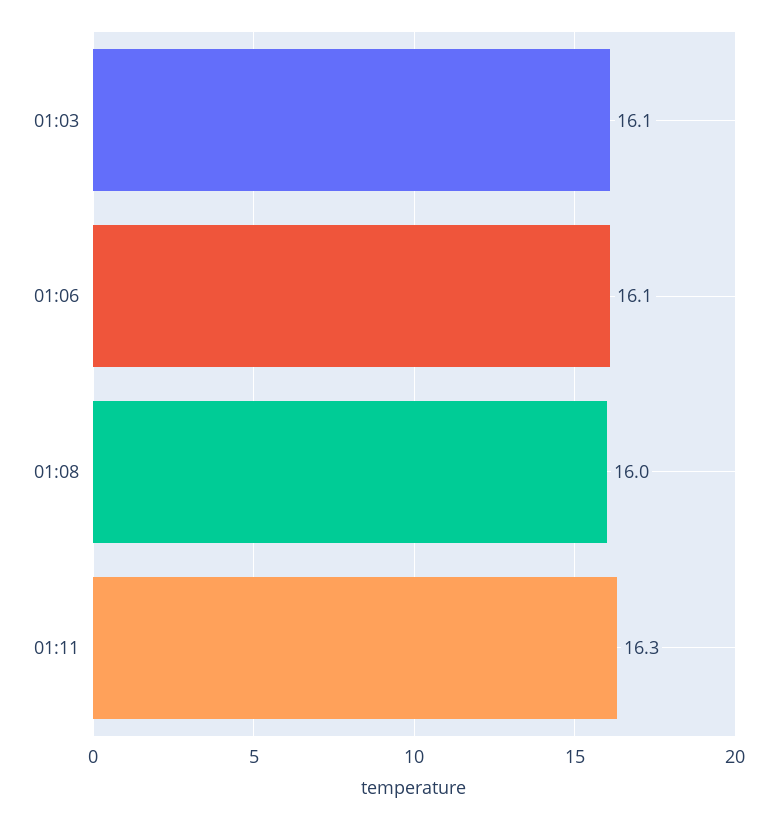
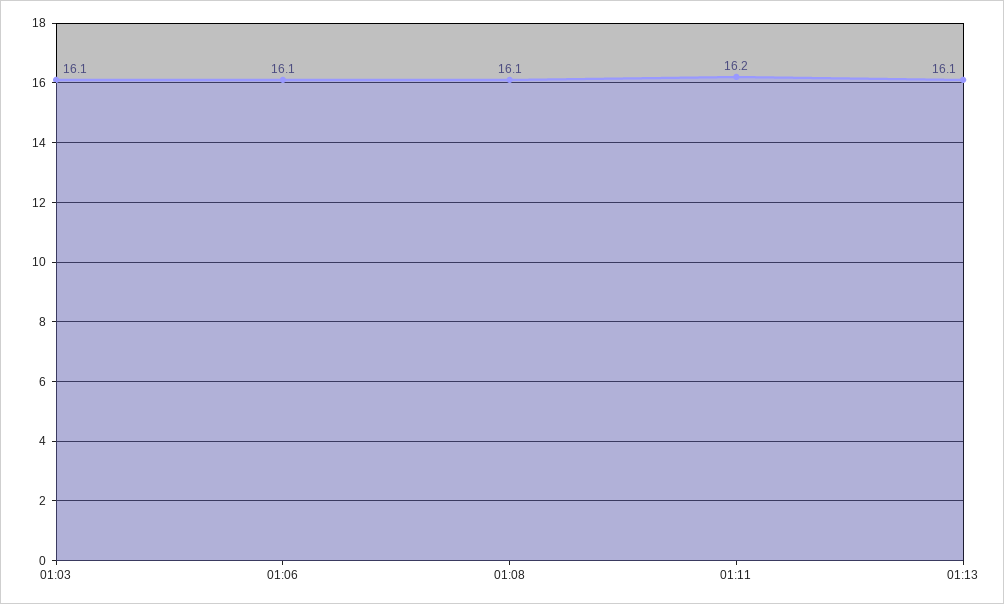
01:08: 16 -> 16.1
01:11: 16.3 -> 16.2
01:13: none -> 16.1

